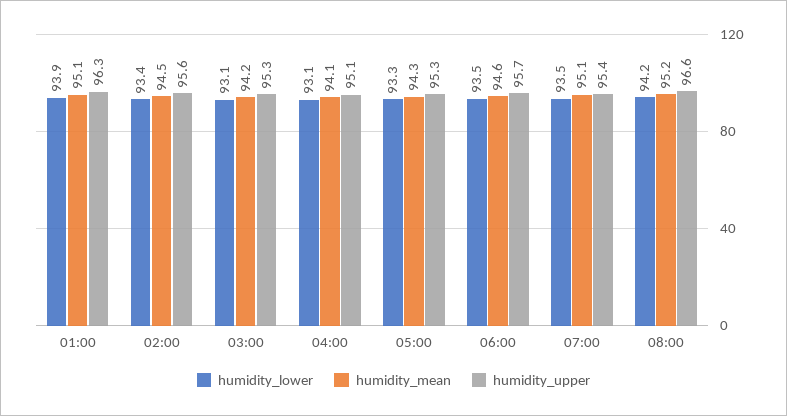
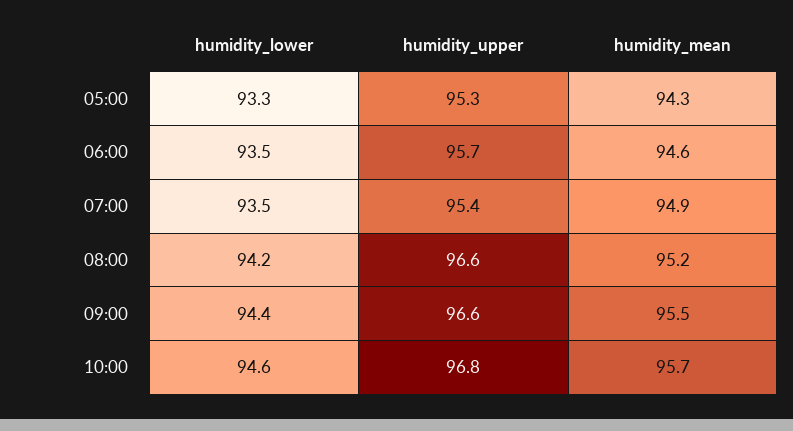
humidity_lower, 01:00: 93.9 -> none
humidity_mean, 01:00: 95.1 -> none
humidity_upper, 01:00: 96.3 -> none
humidity_lower, 02:00: 93.4 -> none
humidity_mean, 02:00: 94.5 -> none
humidity_upper, 02:00: 95.6 -> none
humidity_lower, 03:00: 93.1 -> none
humidity_mean, 03:00: 94.2 -> none
humidity_upper, 03:00: 95.3 -> none
humidity_lower, 04:00: 93.1 -> none
humidity_mean, 04:00: 94.1 -> none
humidity_upper, 04:00: 95.1 -> none
humidity_mean, 07:00: 95.1 -> 94.9
humidity_lower, 09:00: none -> 94.4
humidity_upper, 09:00: none -> 96.6
humidity_mean, 09:00: none -> 95.5
humidity_lower, 10:00: none -> 94.6
humidity_upper, 10:00: none -> 96.8
humidity_mean, 10:00: none -> 95.7

